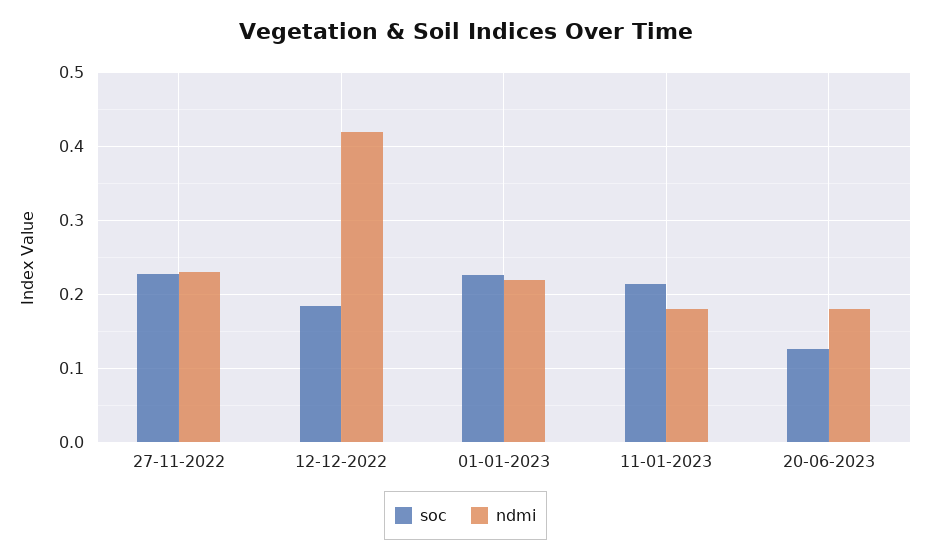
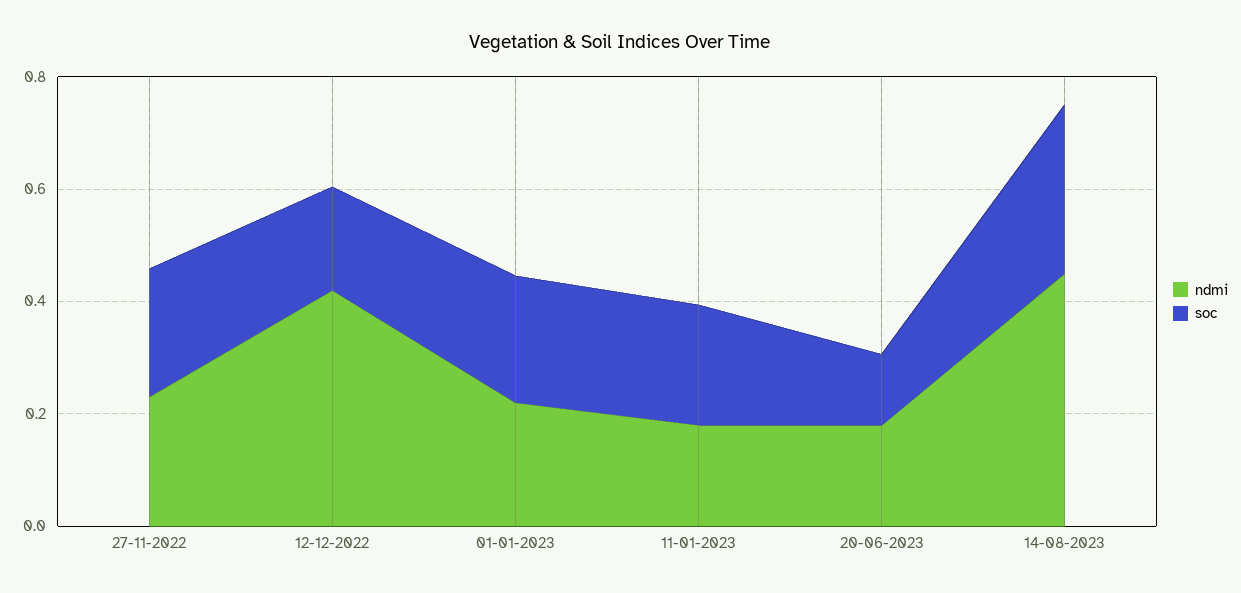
ndmi, 14-08-2023: none -> 0.45
soc, 14-08-2023: none -> 0.3

